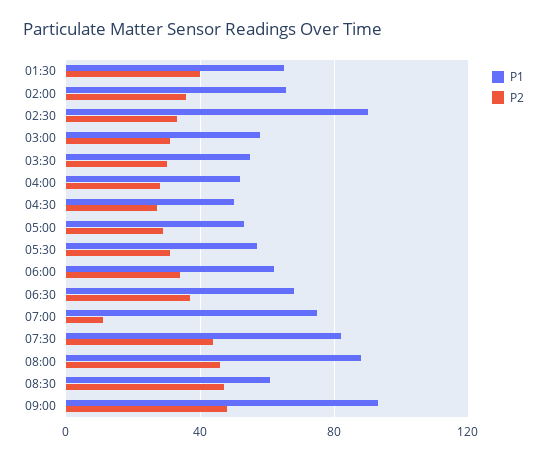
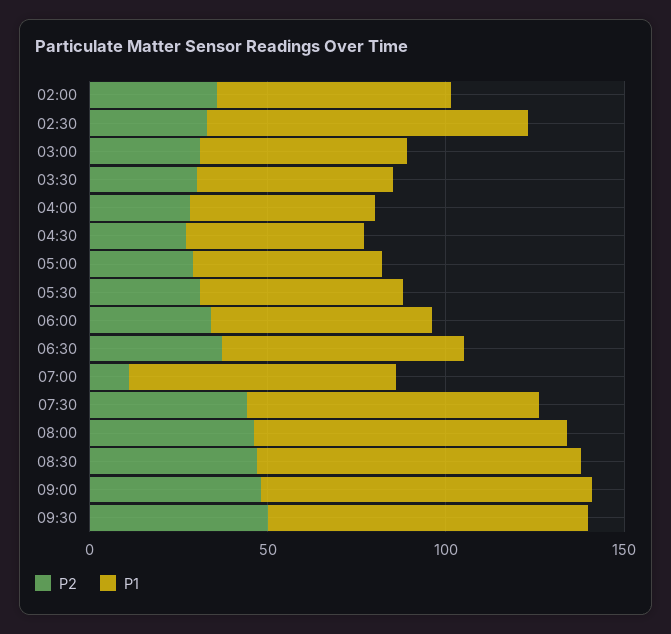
P1, 01:30: 65 -> none
P2, 01:30: 40 -> none
P1, 08:30: 60 -> 90
P2, 09:30: none -> 50
P1, 09:30: none -> 90

